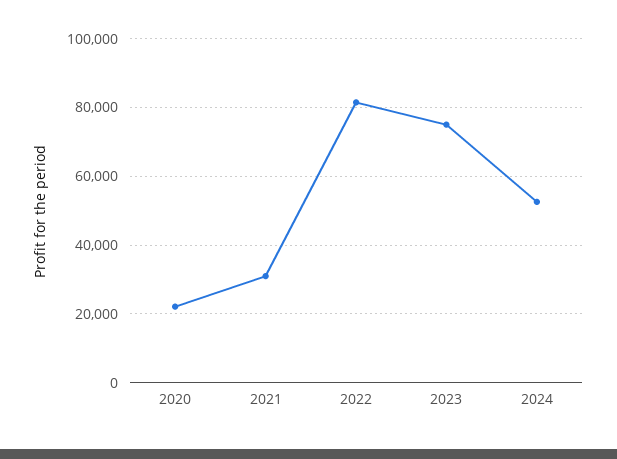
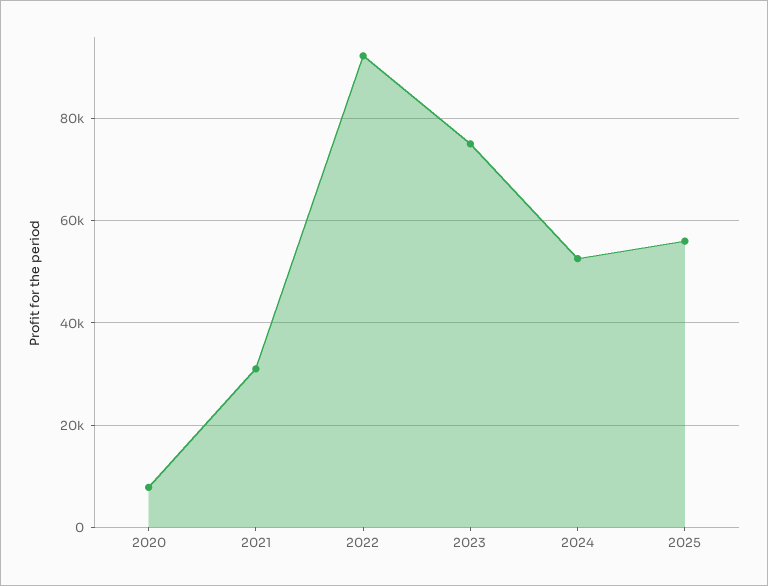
2020: 22000 -> 8000
2022: 82000 -> 92000
2025: none -> 56000

